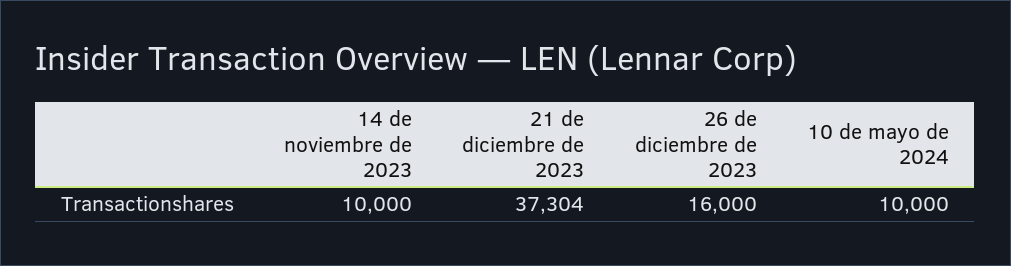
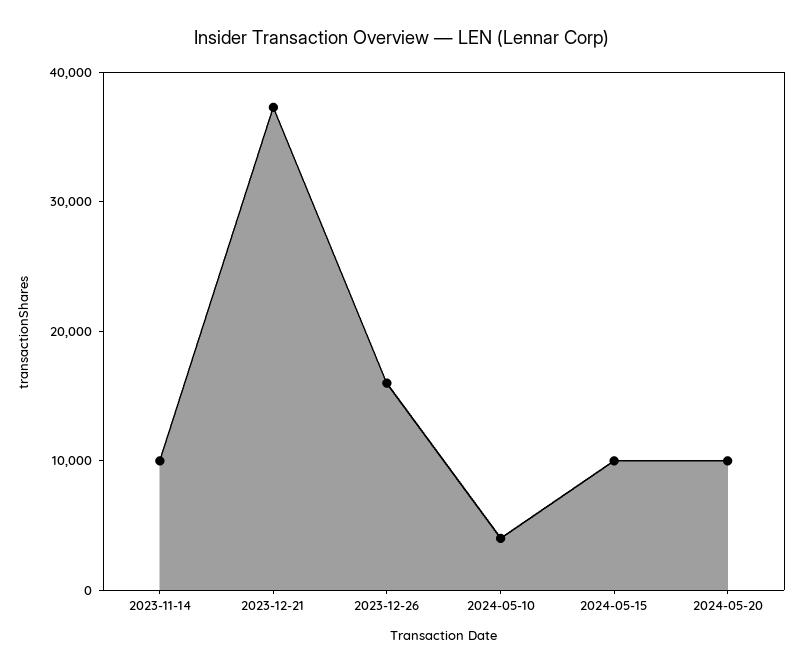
10 de mayo de 2024: 10000 -> 4000
2024-05-15: none -> 10000
2024-05-20: none -> 10000

